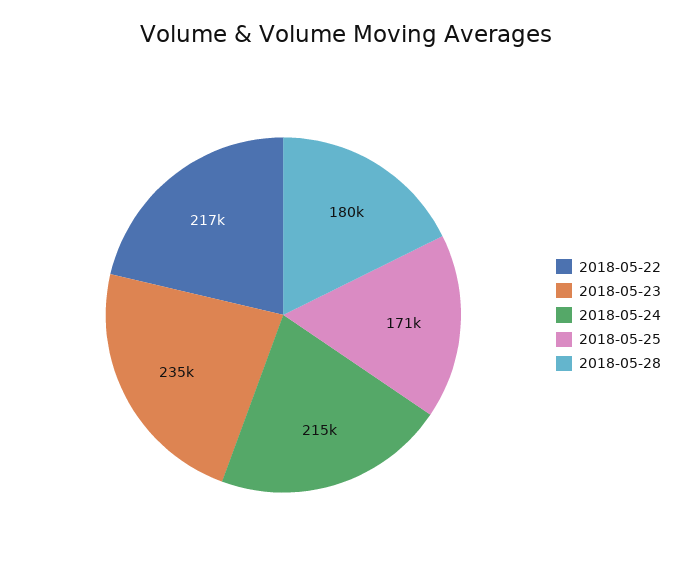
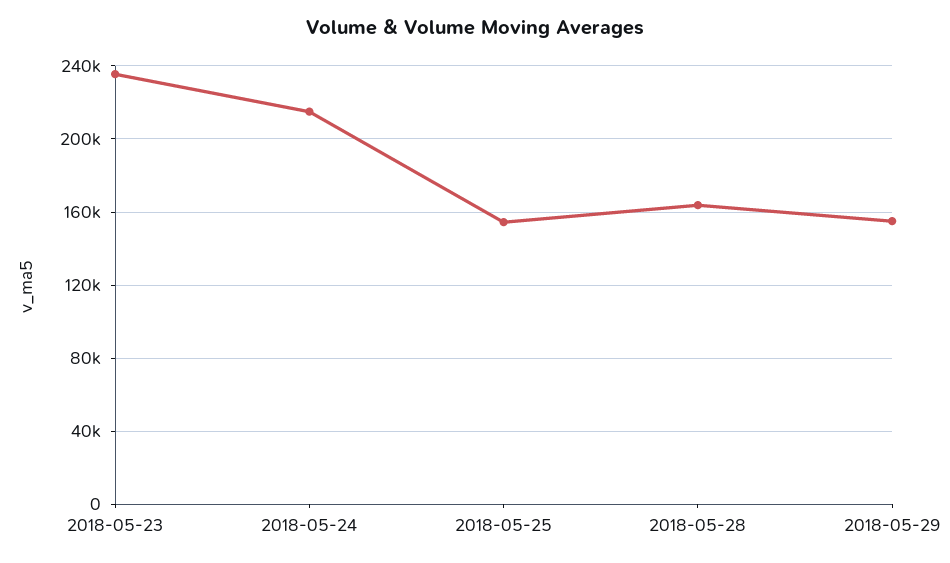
2018-05-22: 217000 -> none
2018-05-25: 171000 -> 155000
2018-05-28: 180000 -> 165000
2018-05-29: none -> 155000

